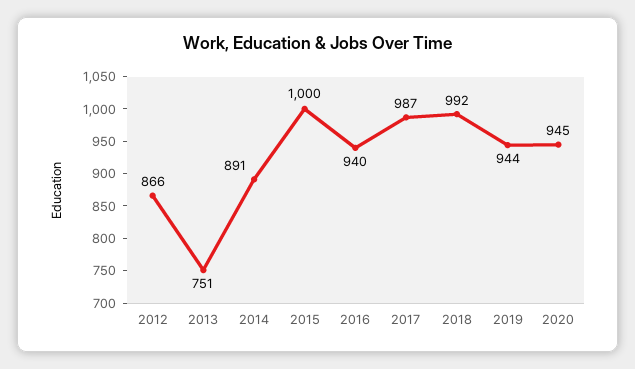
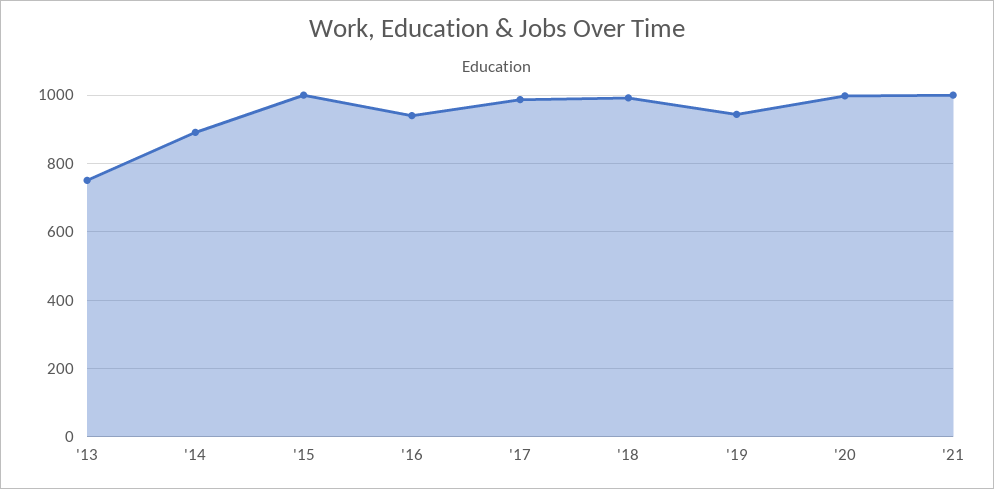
2012: 866 -> none
2020: 945 -> 1000
'21: none -> 1000

